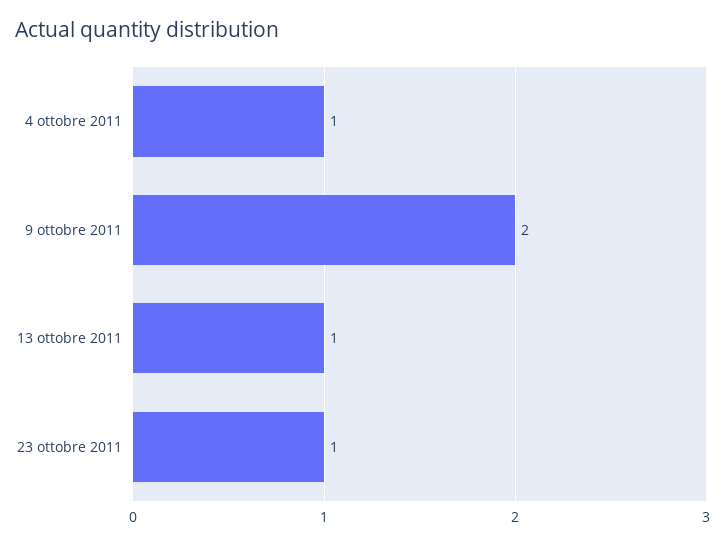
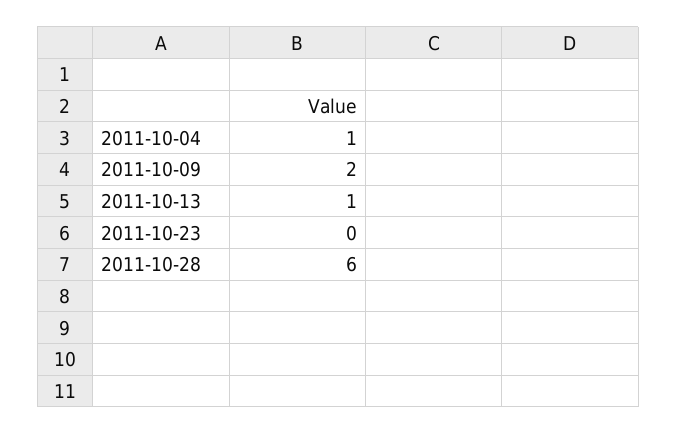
23 ottobre 2011: 1 -> 0
2011-10-28: none -> 6

